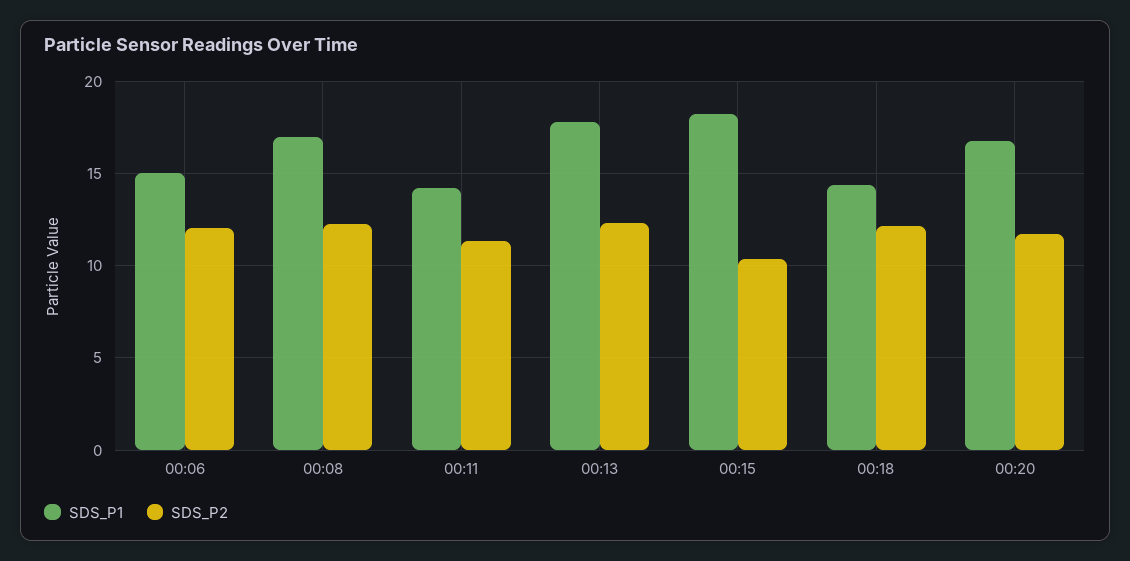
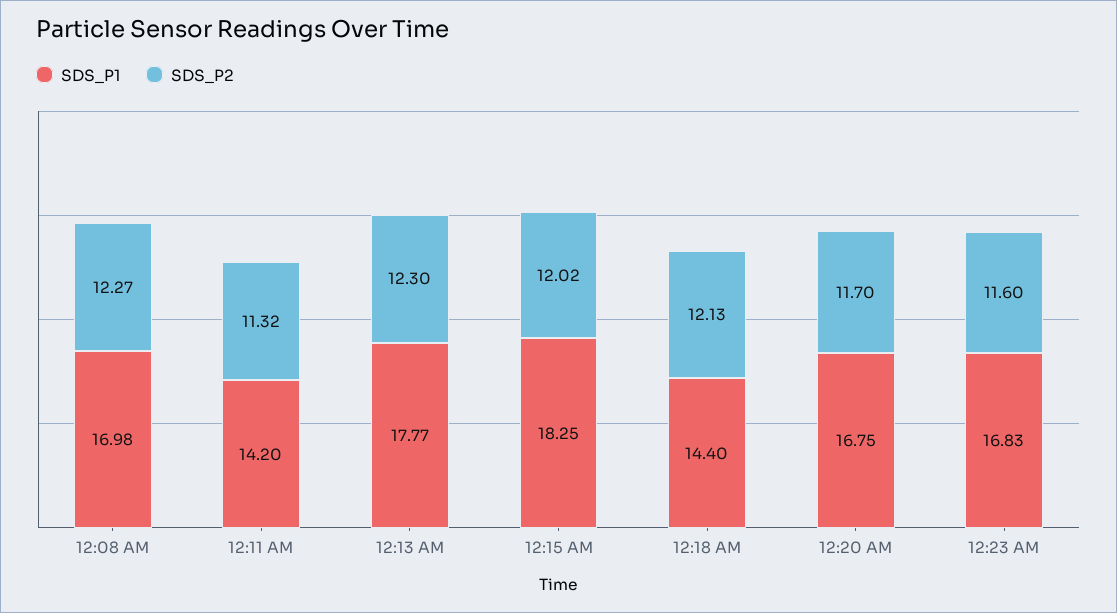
SDS_P1, 00:06: 15 -> none
SDS_P2, 00:06: 12 -> none
SDS_P2, 00:15: 10.5 -> 12.02
SDS_P1, 12:23 AM: none -> 16.83
SDS_P2, 12:23 AM: none -> 11.6

